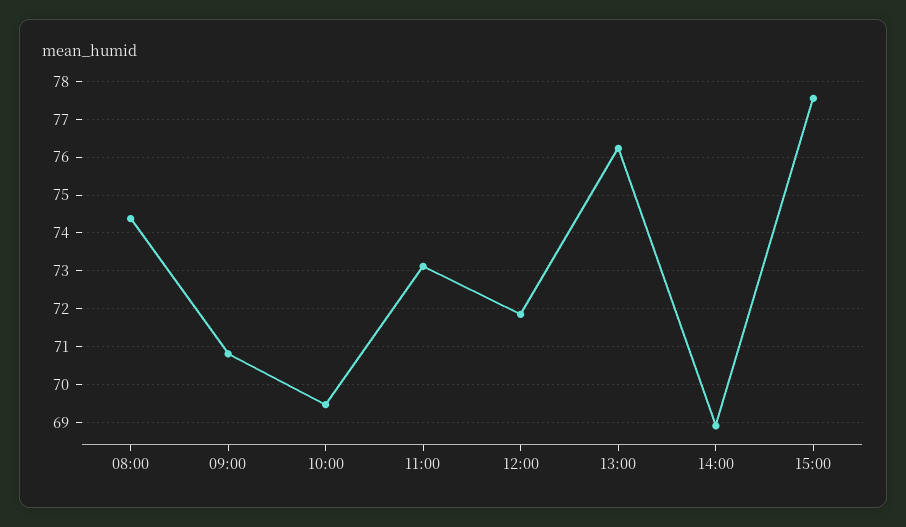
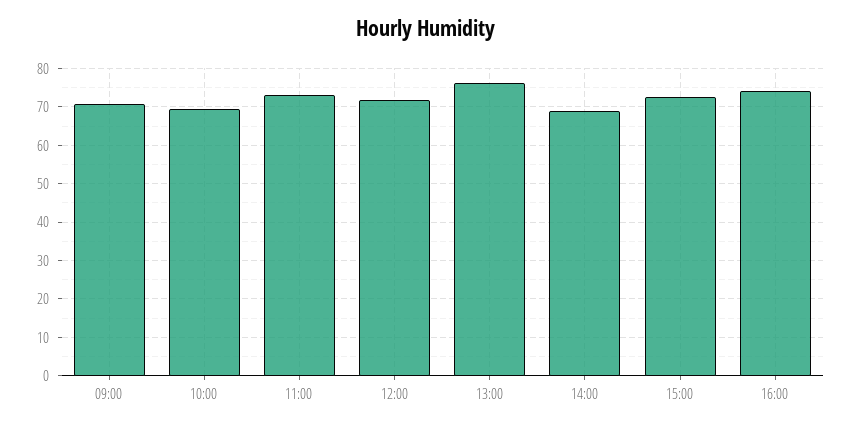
08:00: 74.4 -> none
15:00: 77.6 -> 72
16:00: none -> 74

